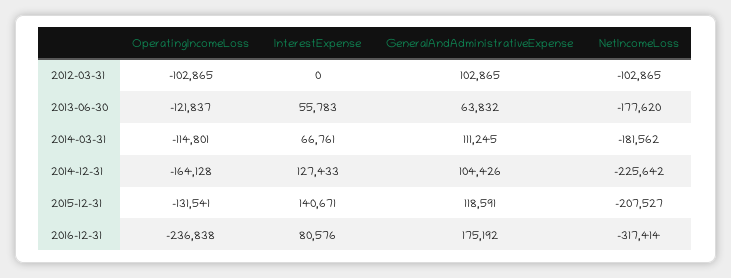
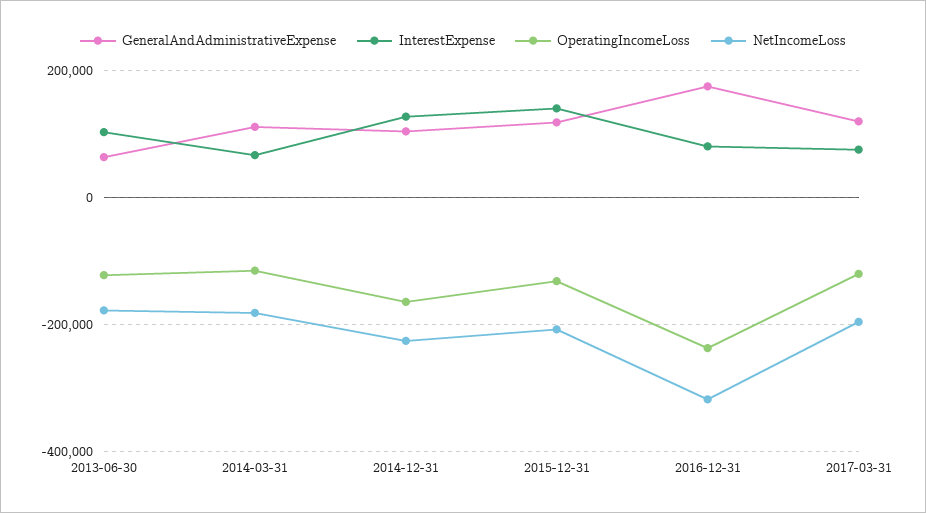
OperatingIncomeLoss, 2012-03-31: -102865 -> none
InterestExpense, 2012-03-31: 0 -> none
GeneralAndAdministrativeExpense, 2012-03-31: 102865 -> none
NetIncomeLoss, 2012-03-31: -102865 -> none
InterestExpense, 2013-06-30: 55783 -> 100000
GeneralAndAdministrativeExpense, 2017-03-31: none -> 120000
InterestExpense, 2017-03-31: none -> 80000
OperatingIncomeLoss, 2017-03-31: none -> -120000
NetIncomeLoss, 2017-03-31: none -> -200000

